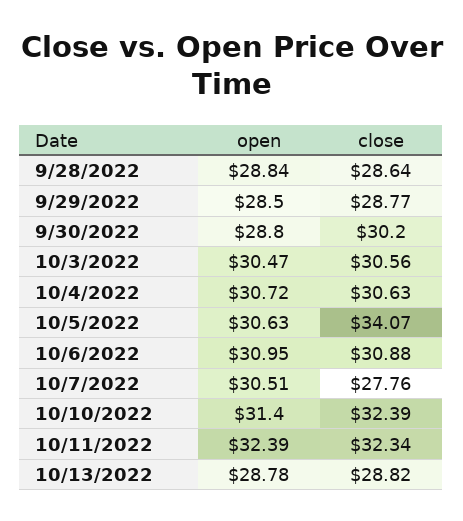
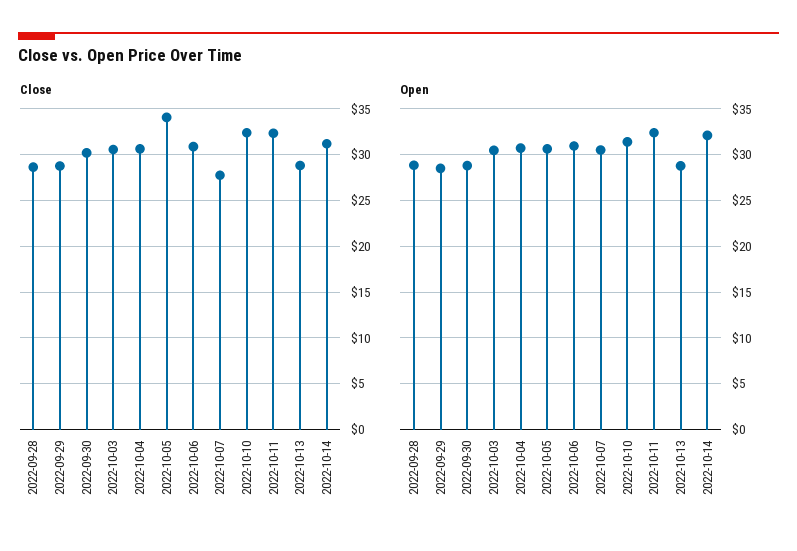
close, 2022-10-14: none -> 31
open, 2022-10-14: none -> 32

